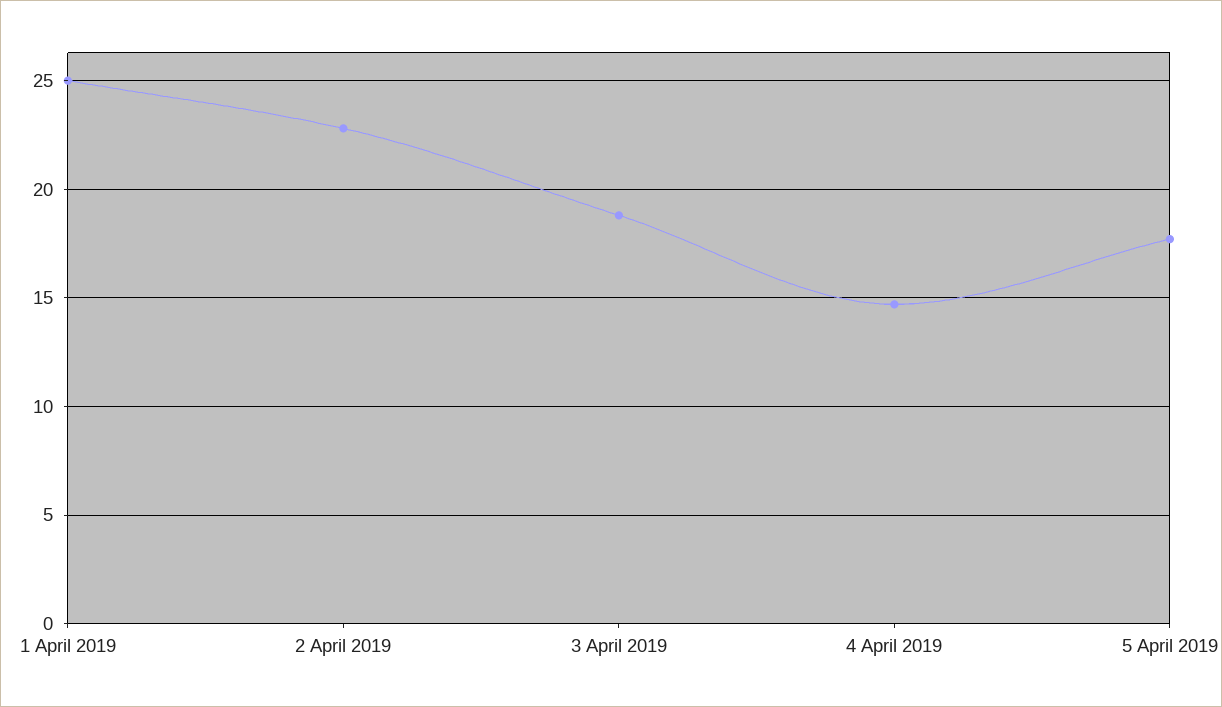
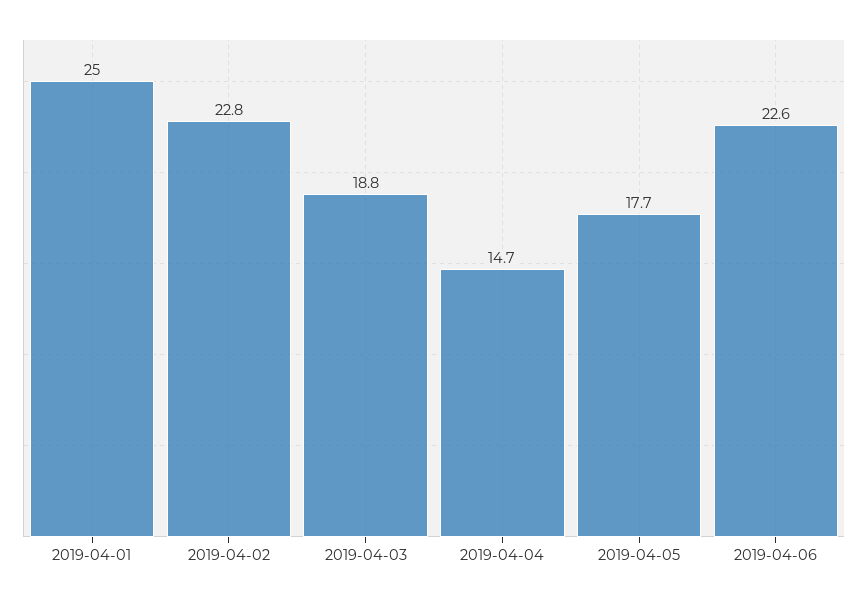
2019-04-06: none -> 22.6

